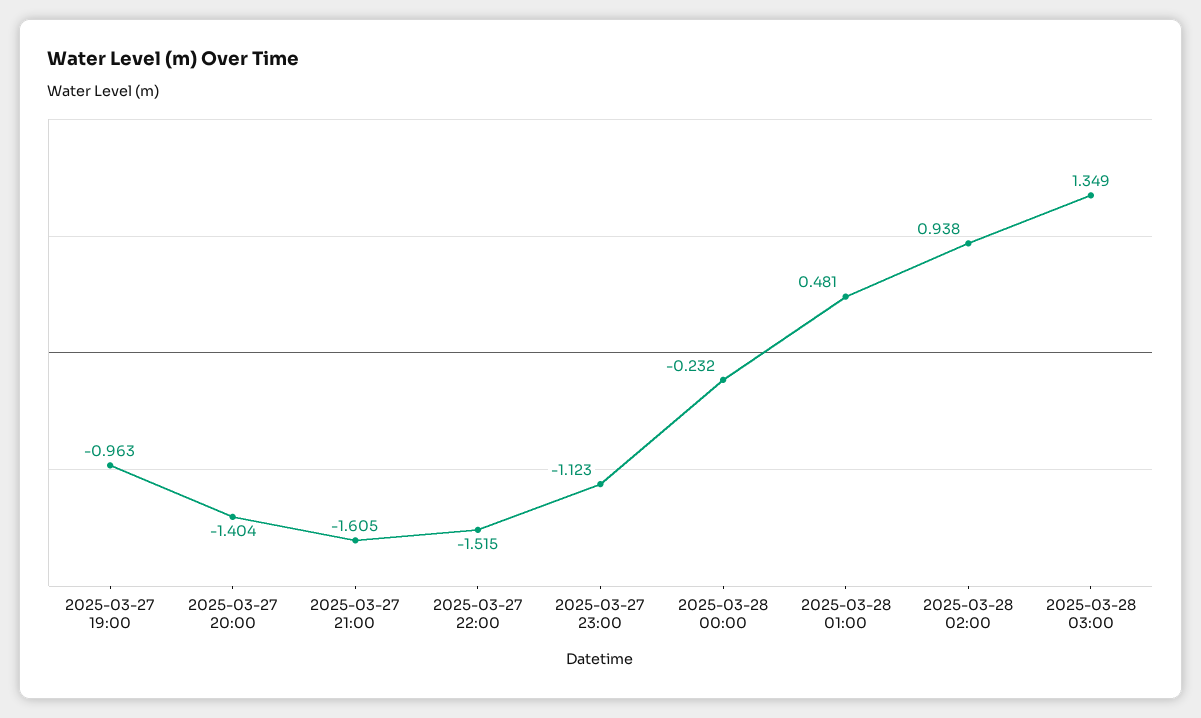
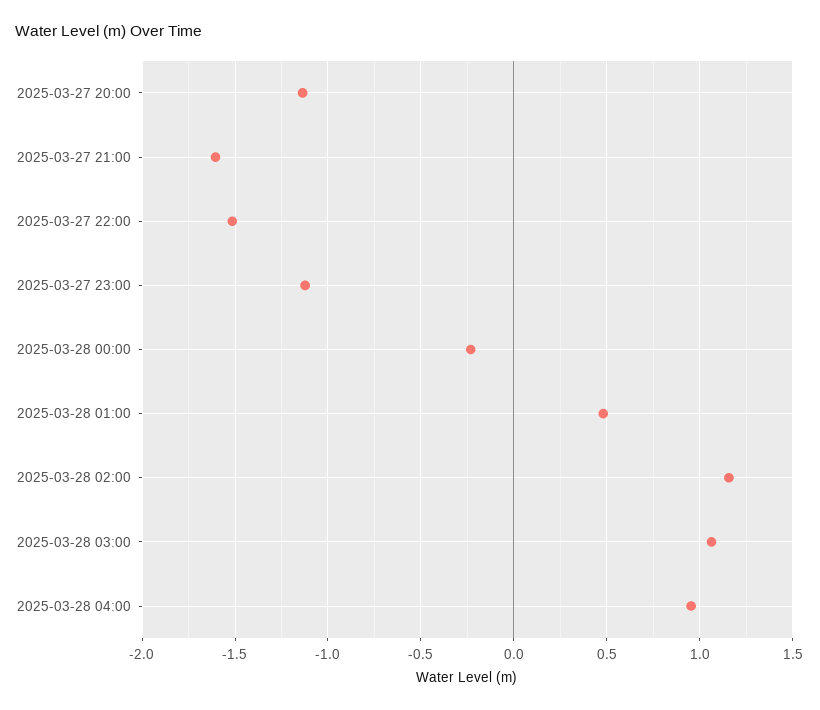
2025-03-27 19:00: -0.963 -> none
2025-03-27 20:00: -1.404 -> -1.15
2025-03-28 02:00: 0.938 -> 1.15
2025-03-28 03:00: 1.349 -> 1.05
2025-03-28 04:00: none -> 0.95

